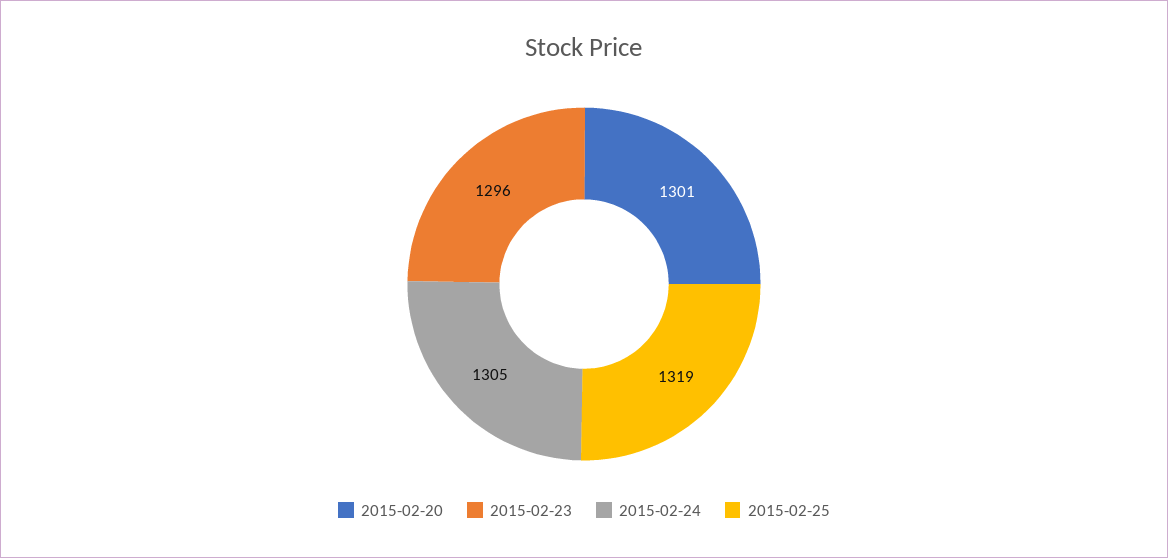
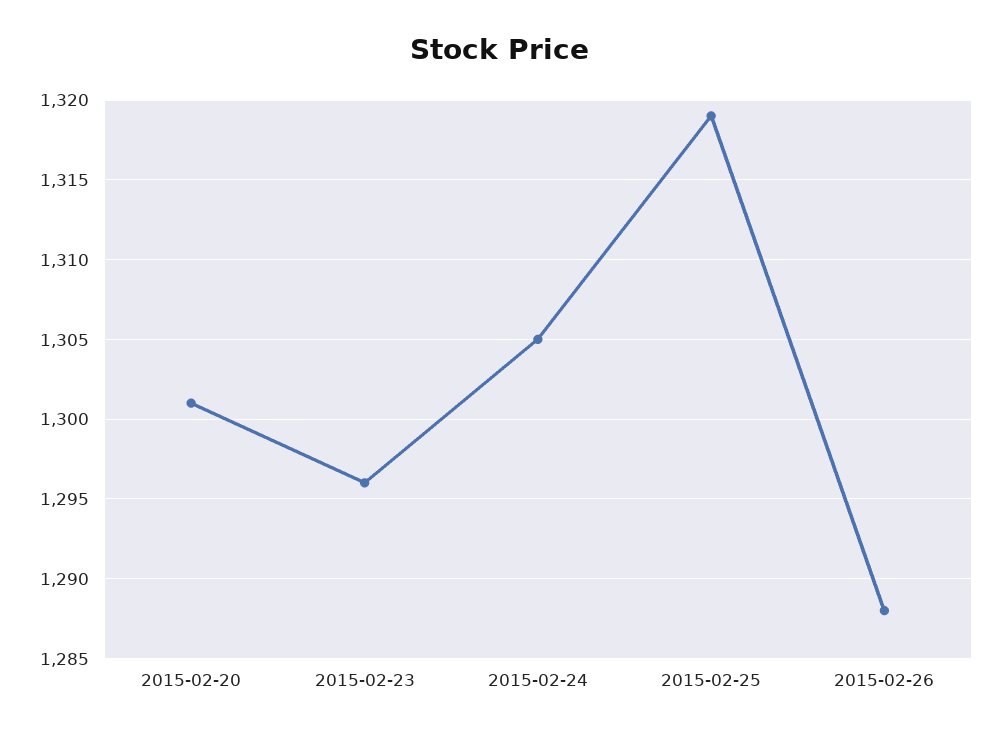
2015-02-26: none -> 1288

